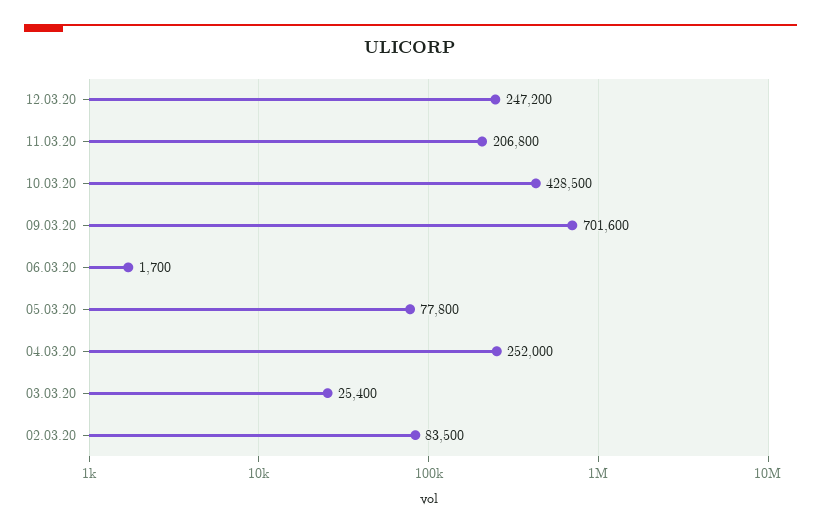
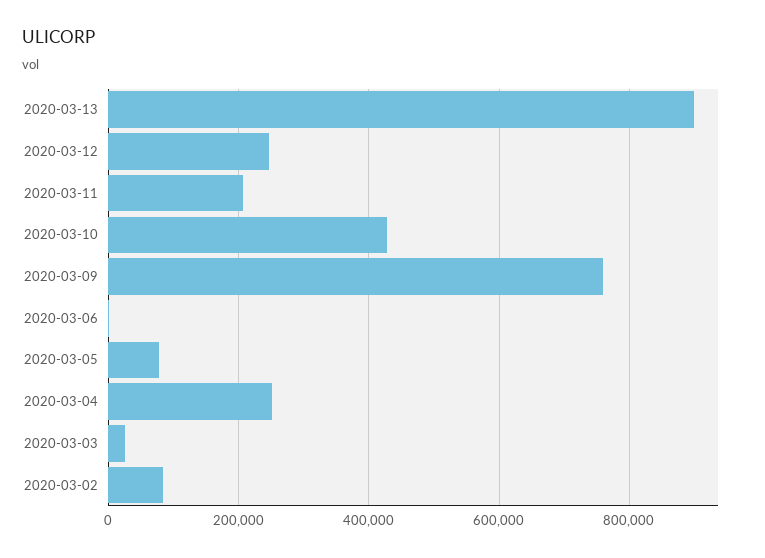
09.03.20: 701600 -> 760000
2020-03-13: none -> 900000

